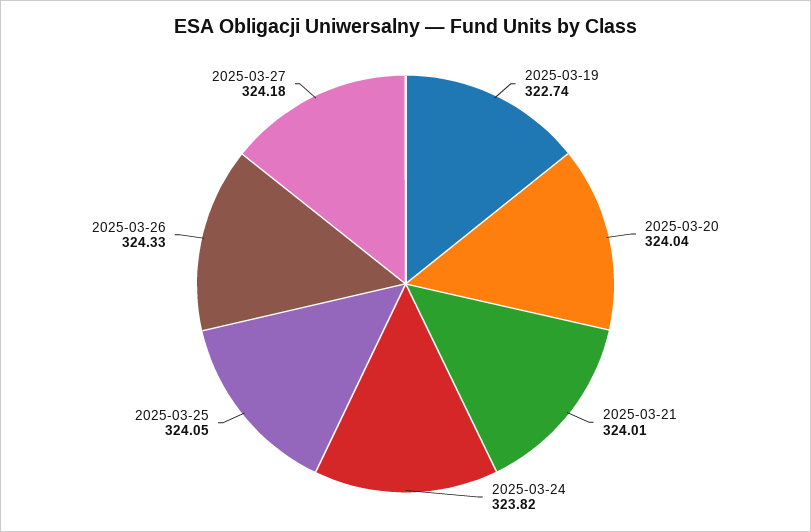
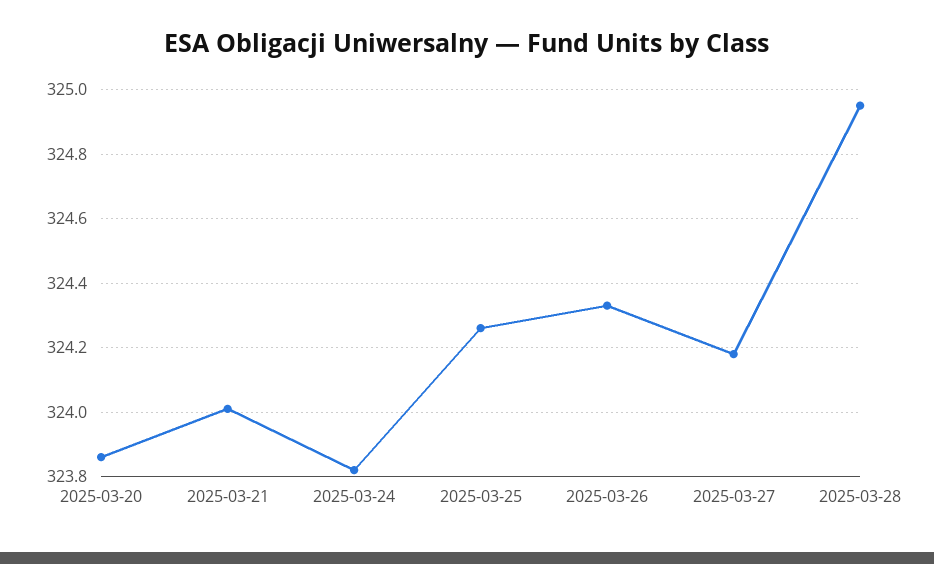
2025-03-19: 322.74 -> none
2025-03-20: 324.04 -> 323.85
2025-03-25: 324.05 -> 324.25
2025-03-28: none -> 324.95

